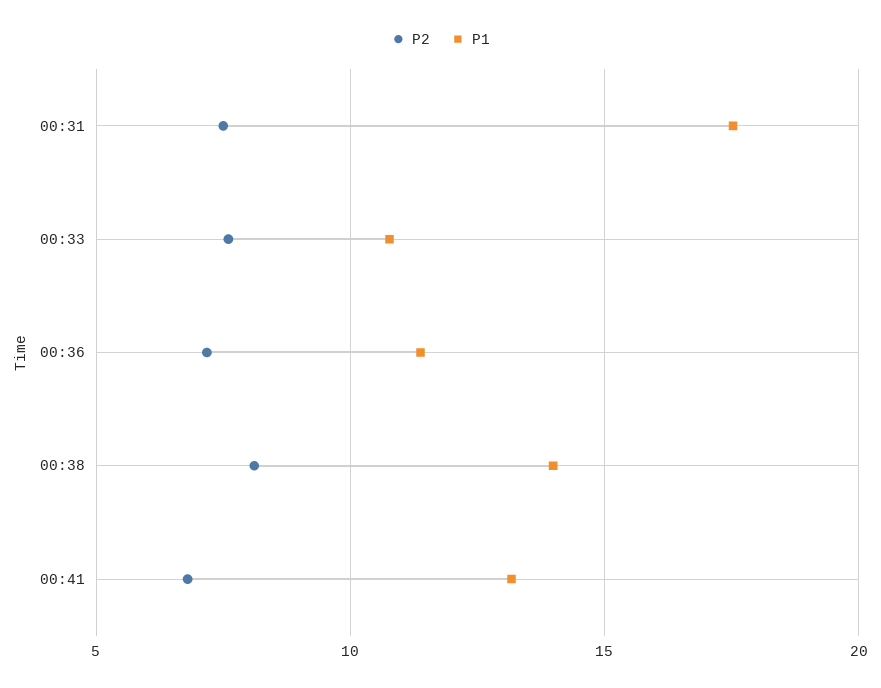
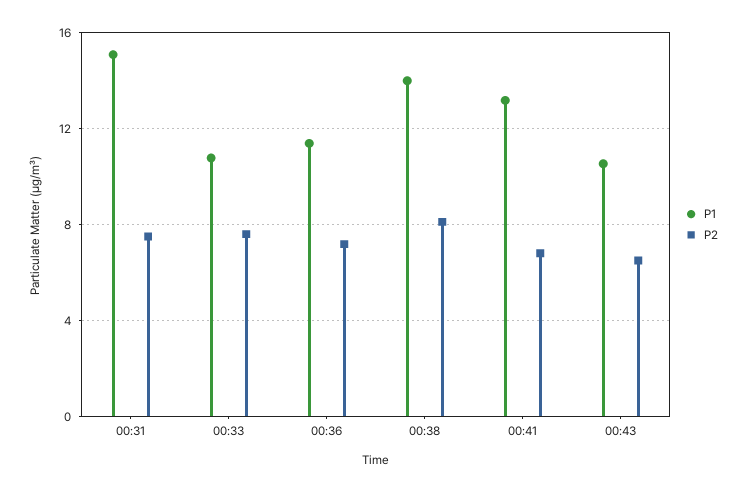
P1, 00:31: 17.5 -> 15
P1, 00:43: none -> 10.5
P2, 00:43: none -> 6.5

